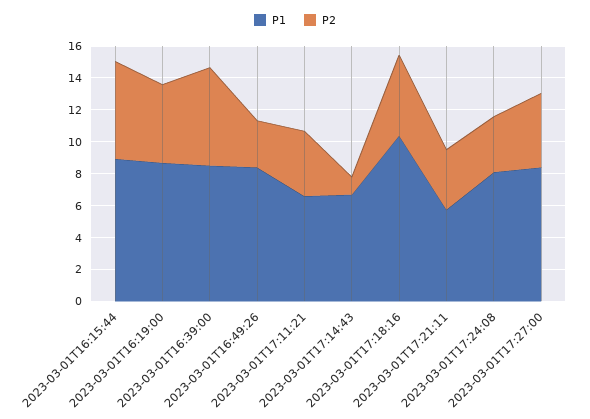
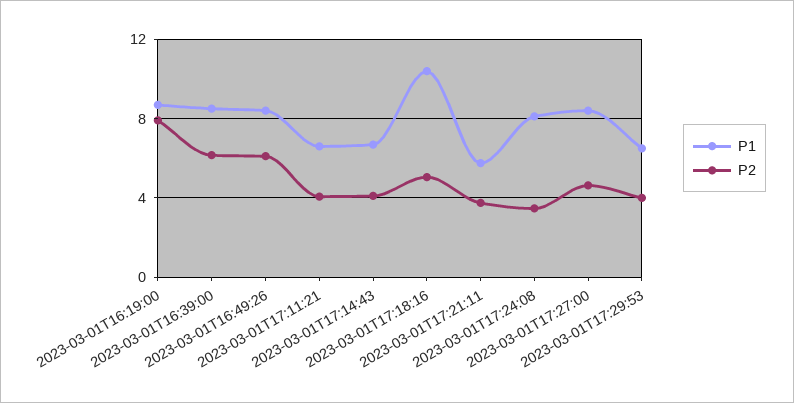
P1, 2023-03-01T16:15:44: 9 -> none
P2, 2023-03-01T16:15:44: 6 -> none
P2, 2023-03-01T16:19:00: 5 -> 8
P2, 2023-03-01T16:49:26: 3 -> 6
P2, 2023-03-01T17:14:43: 1 -> 4
P1, 2023-03-01T17:29:53: none -> 6.5
P2, 2023-03-01T17:29:53: none -> 4

